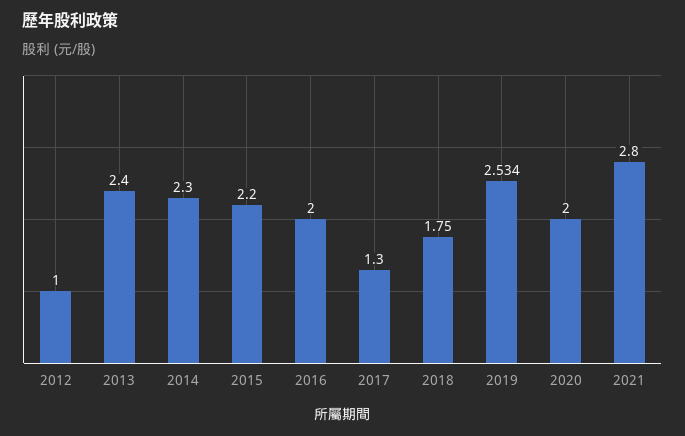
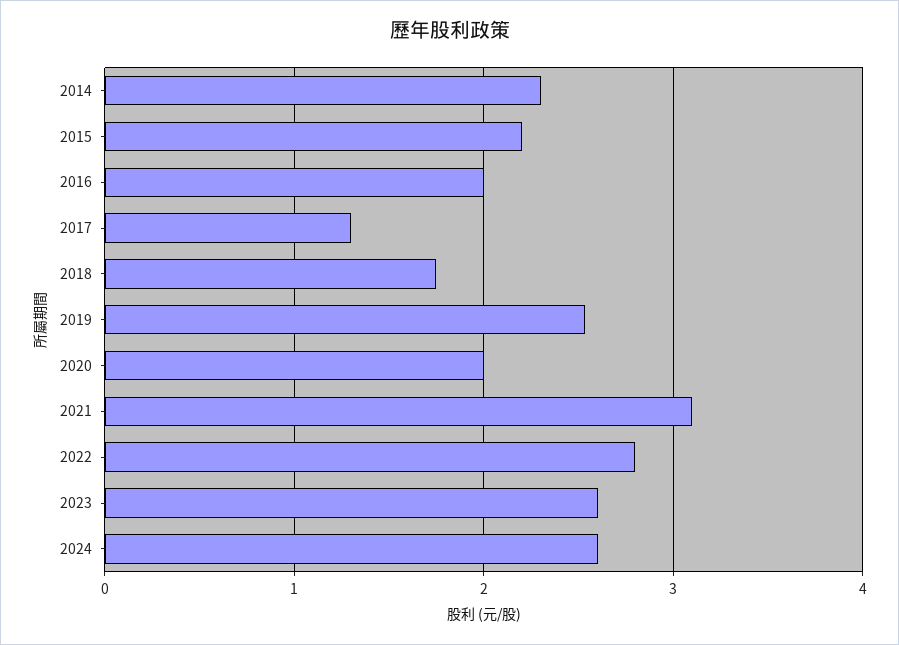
2012: 1 -> none
2013: 2.4 -> none
2021: 2.8 -> 3.1
2022: none -> 2.8
2023: none -> 2.6
2024: none -> 2.6

